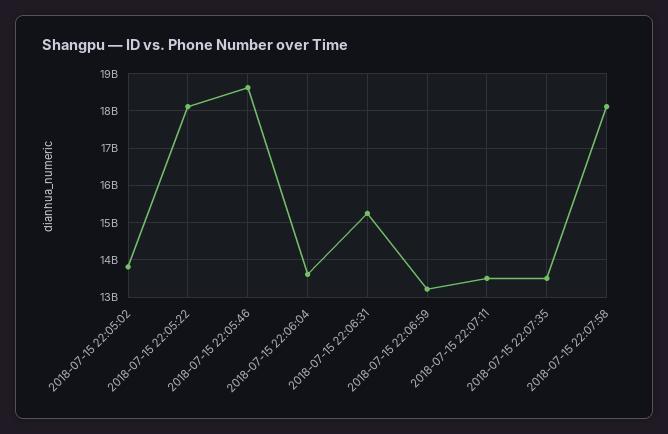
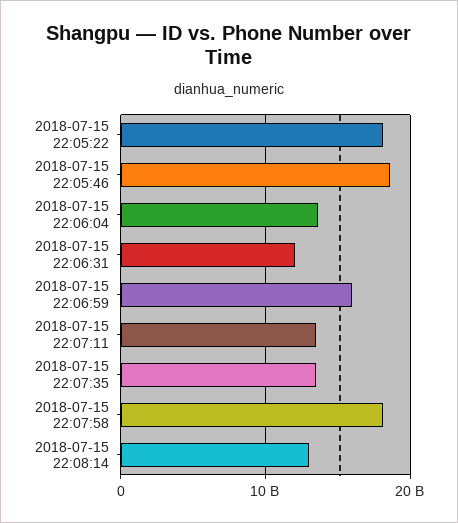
2018-07-15 22:05:02: 13800000000 -> none
2018-07-15 22:06:31: 15200000000 -> 12000000000
2018-07-15 22:06:59: 13200000000 -> 16000000000
2018-07-15 22:08:14: none -> 13000000000

